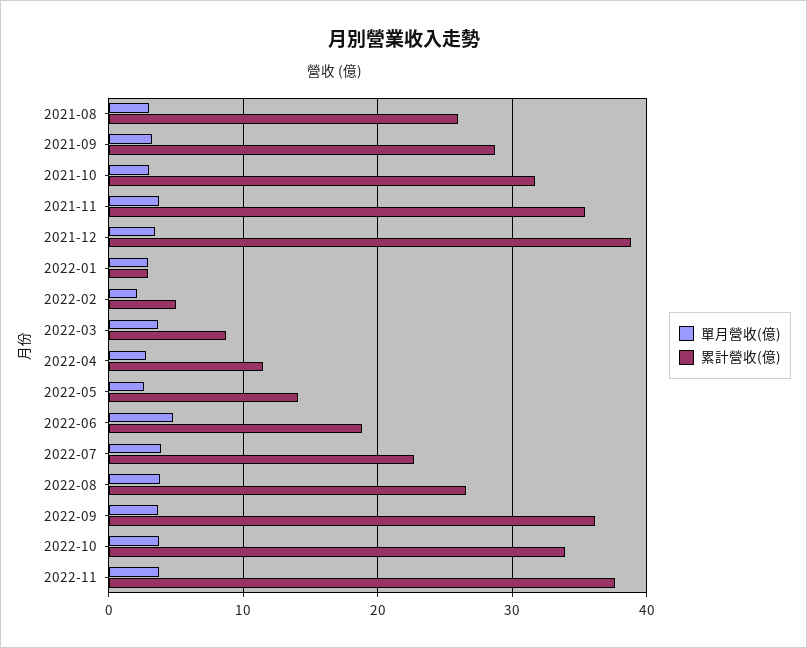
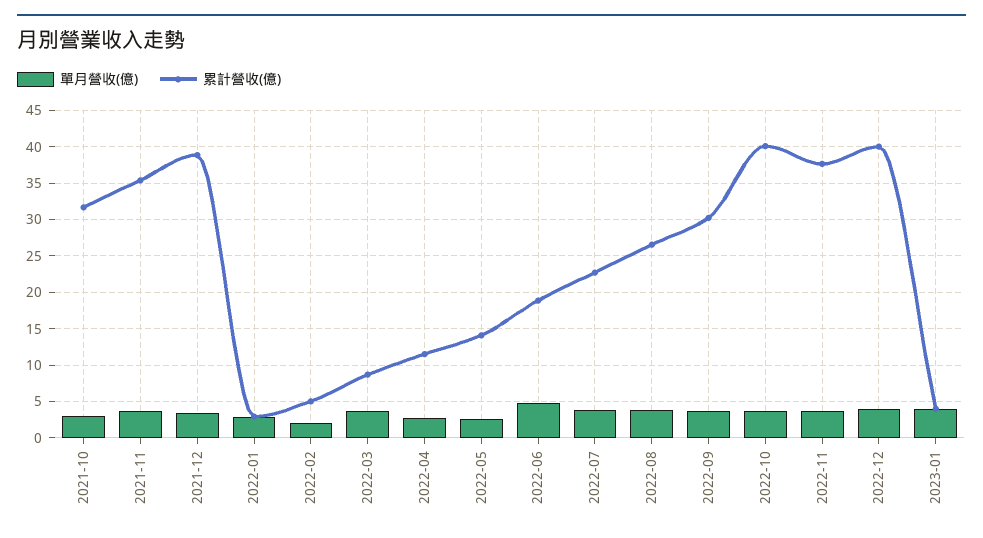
單月營收(億), 2021-08: 3 -> none
累計營收(億), 2021-08: 26 -> none
單月營收(億), 2021-09: 3 -> none
累計營收(億), 2021-09: 29 -> none
累計營收(億), 2022-09: 36 -> 30
累計營收(億), 2022-10: 34 -> 40
單月營收(億), 2022-12: none -> 4
累計營收(億), 2022-12: none -> 40
單月營收(億), 2023-01: none -> 4
累計營收(億), 2023-01: none -> 4

